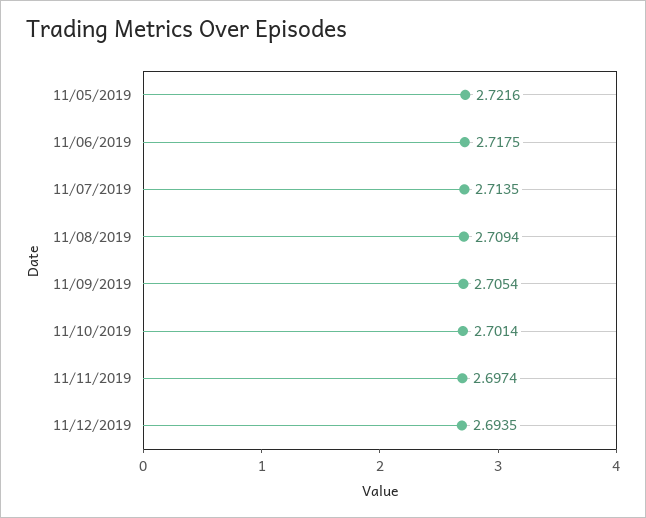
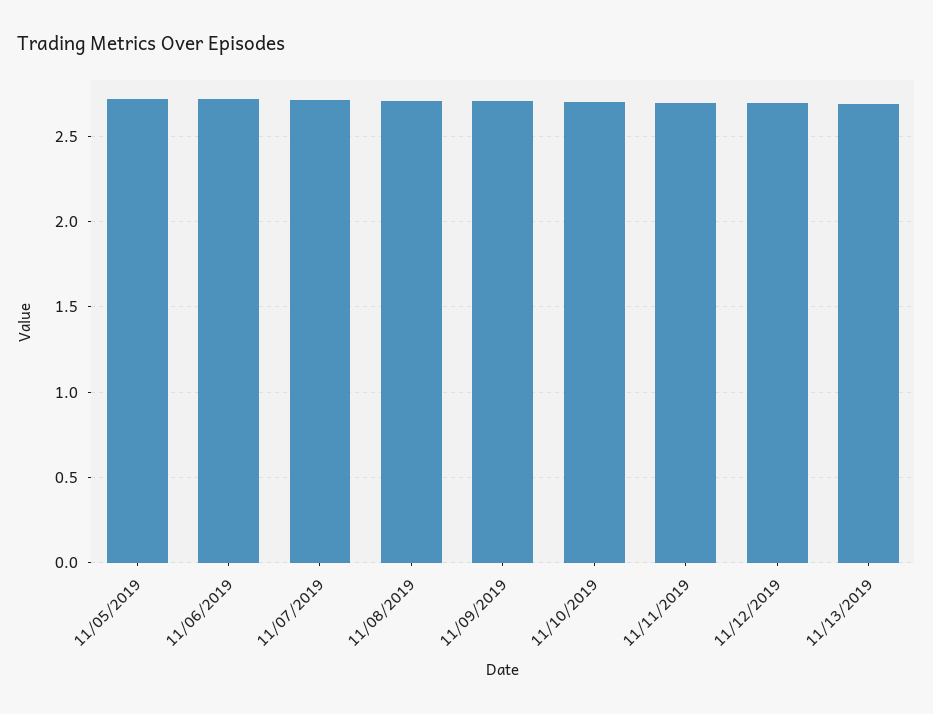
11/13/2019: none -> 2.7

